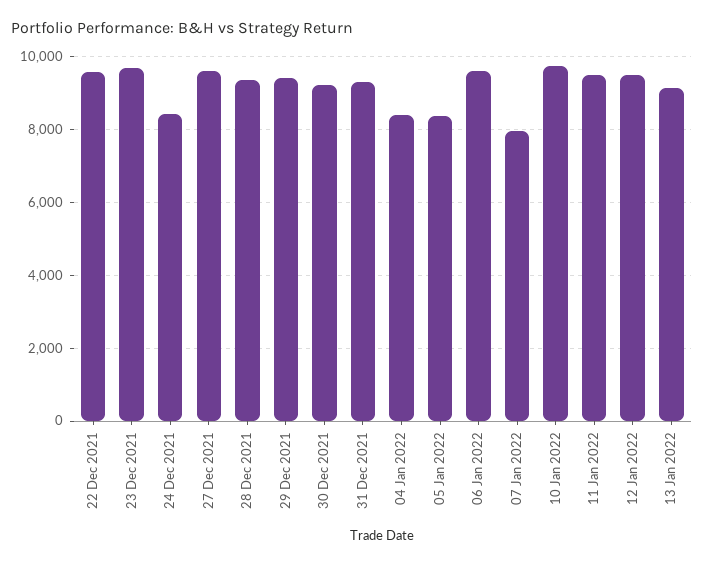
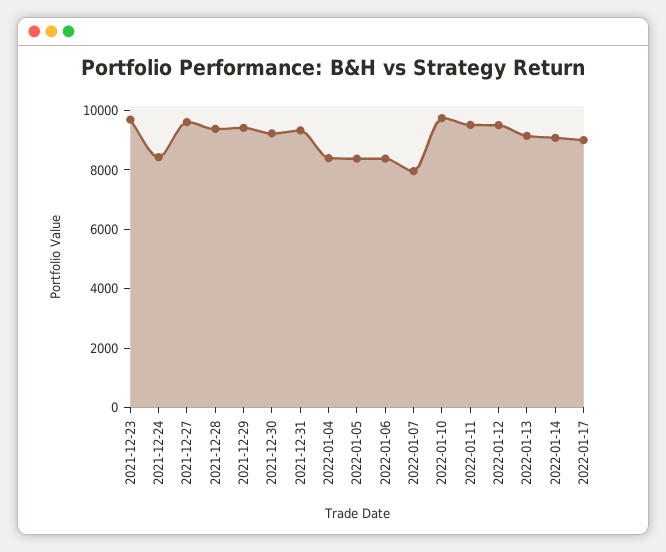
22 Dec 2021: 9600 -> none
06 Jan 2022: 9600 -> 8500
2022-01-14: none -> 9000
2022-01-17: none -> 9000

